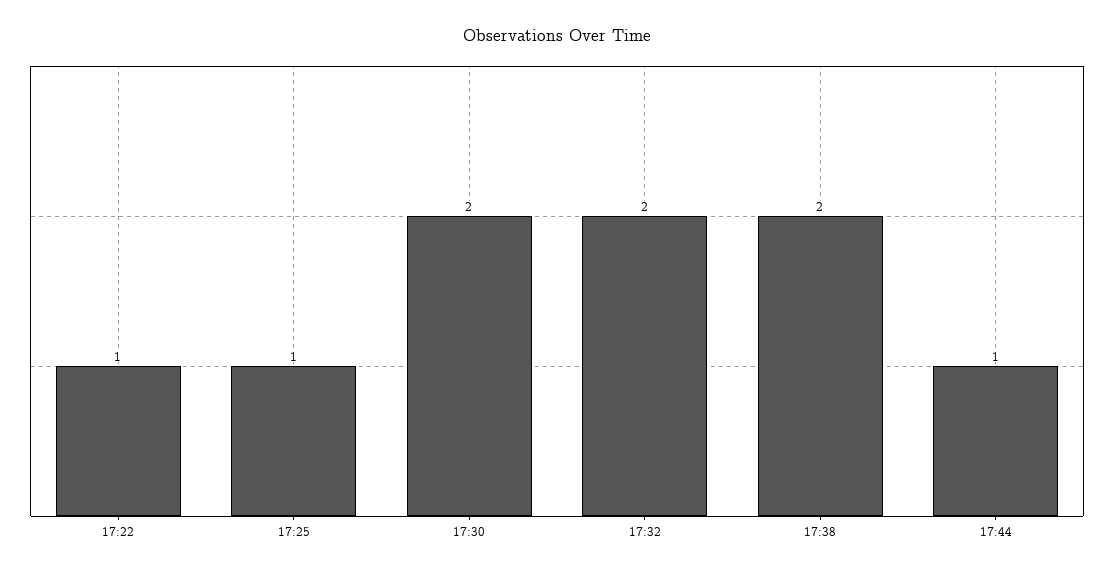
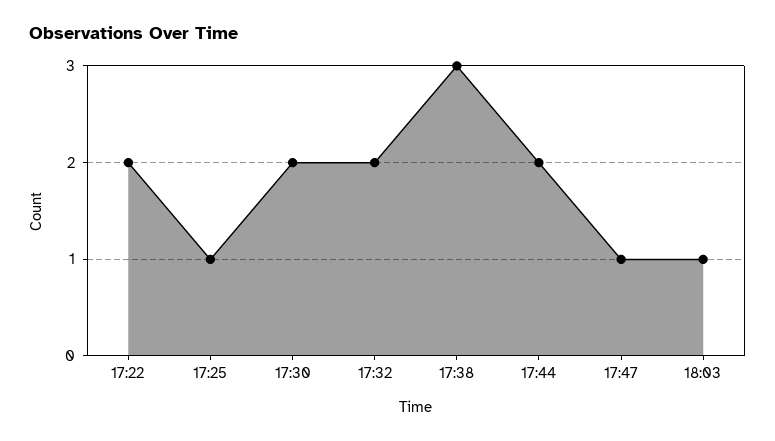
17:22: 1 -> 2
17:38: 2 -> 3
17:44: 1 -> 2
17:47: none -> 1
18:03: none -> 1

